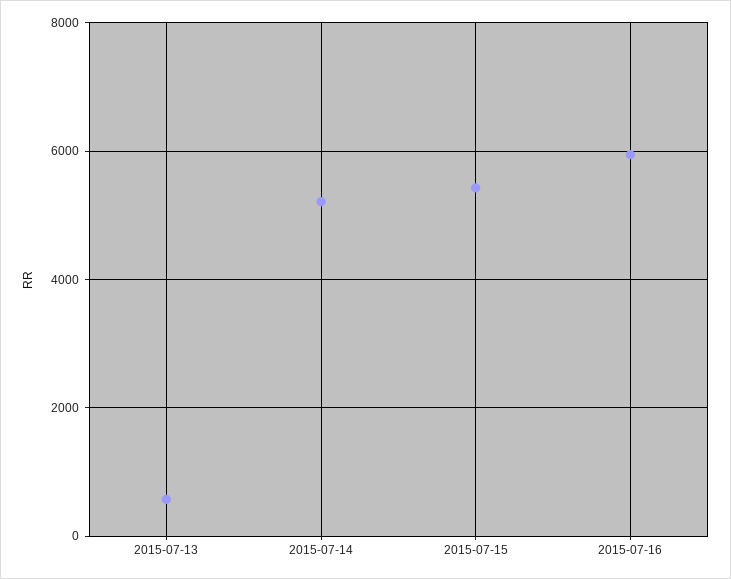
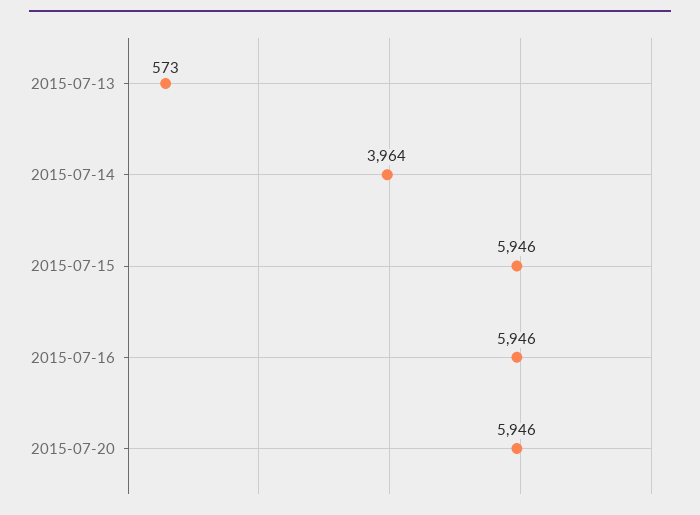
2015-07-14: 5200 -> 3964
2015-07-15: 5400 -> 5946
2015-07-20: none -> 5946

